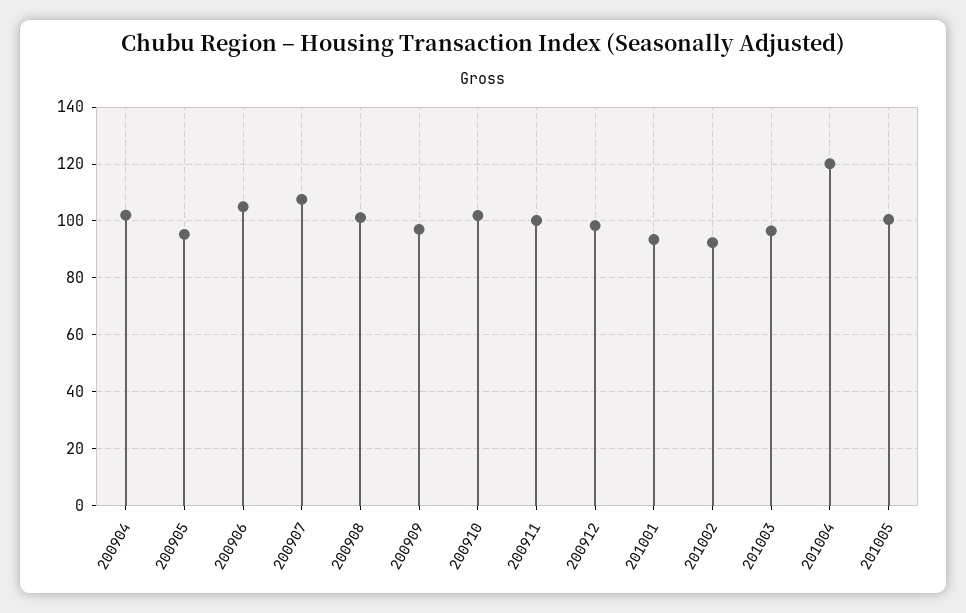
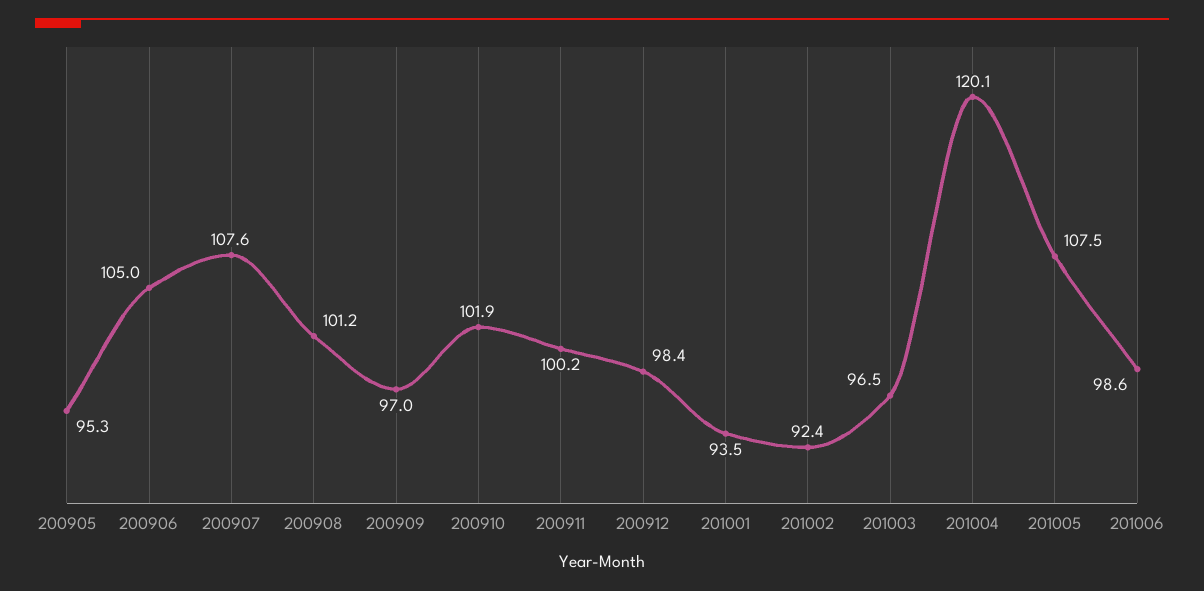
200904: 102.5 -> none
201005: 100 -> 107.5
201006: none -> 98.6

